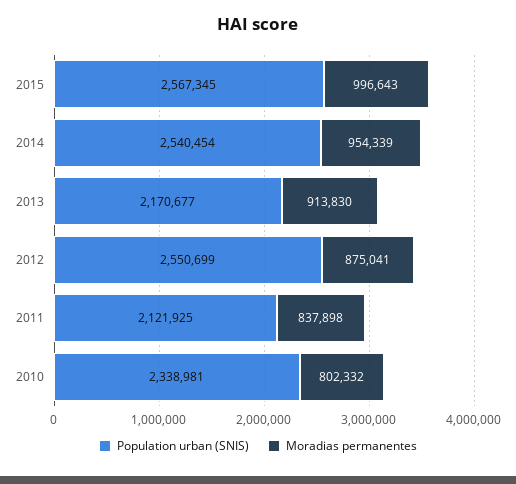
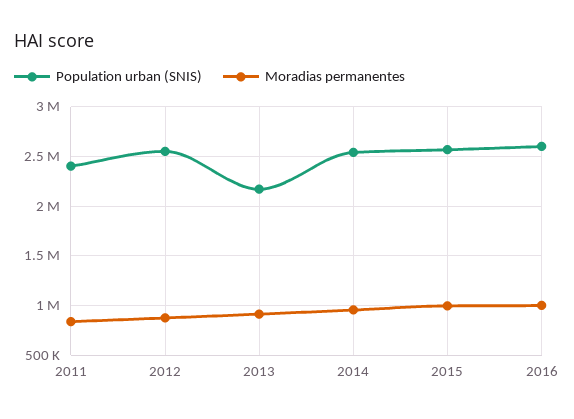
Population urban (SNIS), 2011: 2121925 -> 2400000
Population urban (SNIS), 2010: 2338981 -> none
Moradias permanentes, 2010: 802332 -> none
Population urban (SNIS), 2016: none -> 2600000
Moradias permanentes, 2016: none -> 1000000

